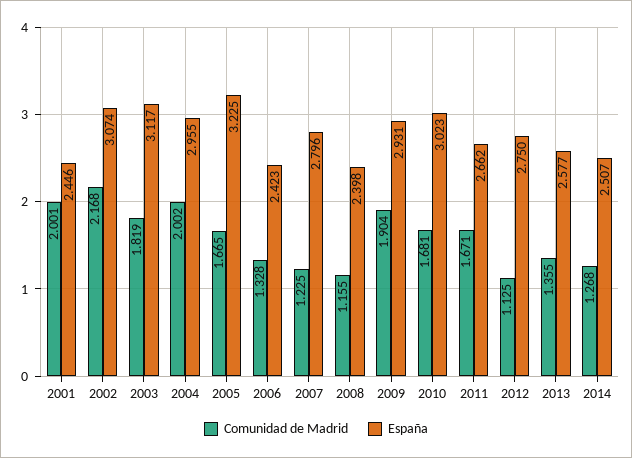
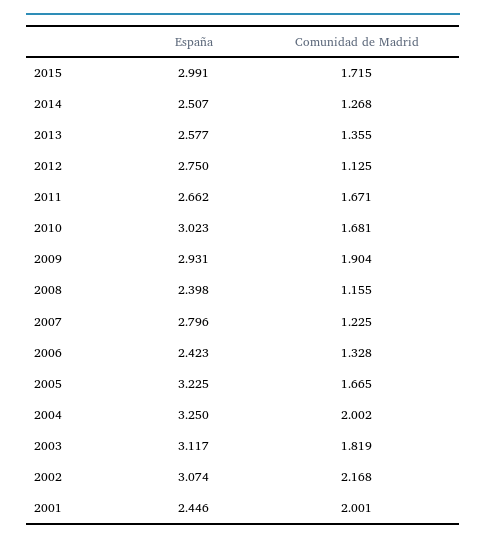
España, 2004: 2.955 -> 3.25
España, 2015: none -> 2.991
Comunidad de Madrid, 2015: none -> 1.715

